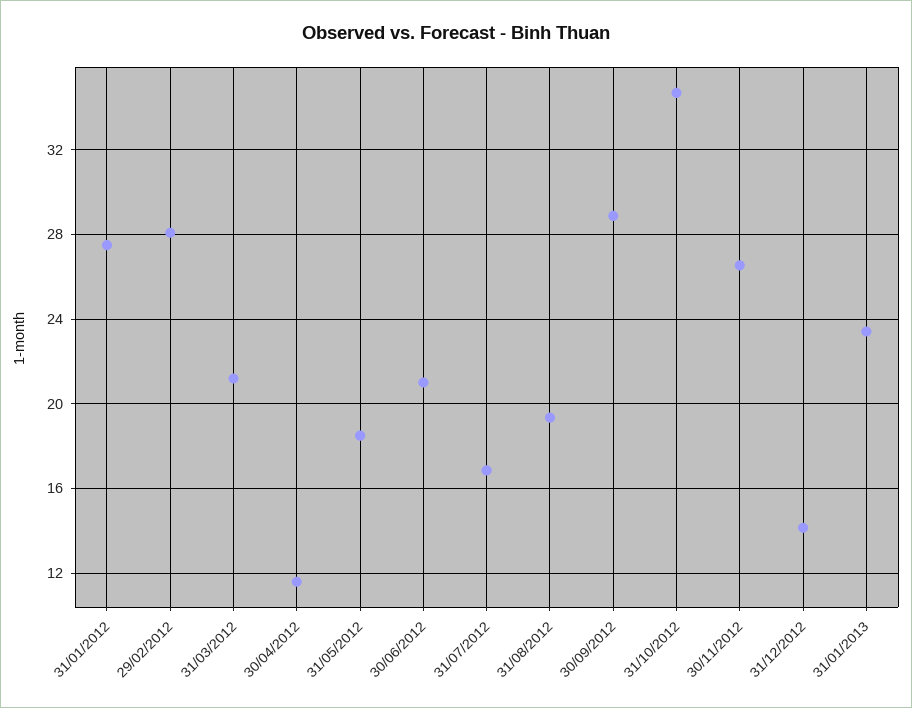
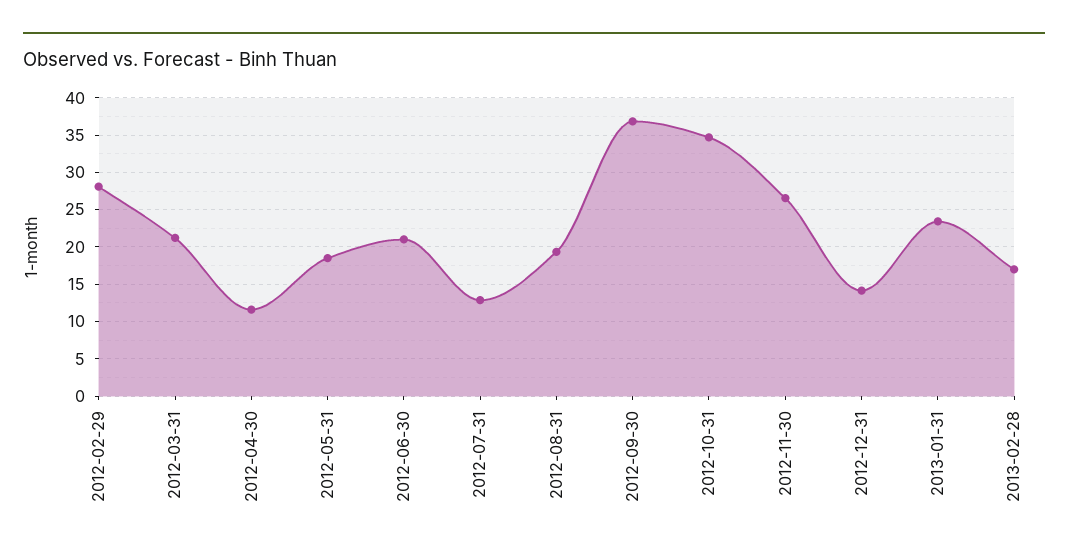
31/01/2012: 27.5 -> none
31/07/2012: 17 -> 13
30/09/2012: 29 -> 37
2013-02-28: none -> 17

